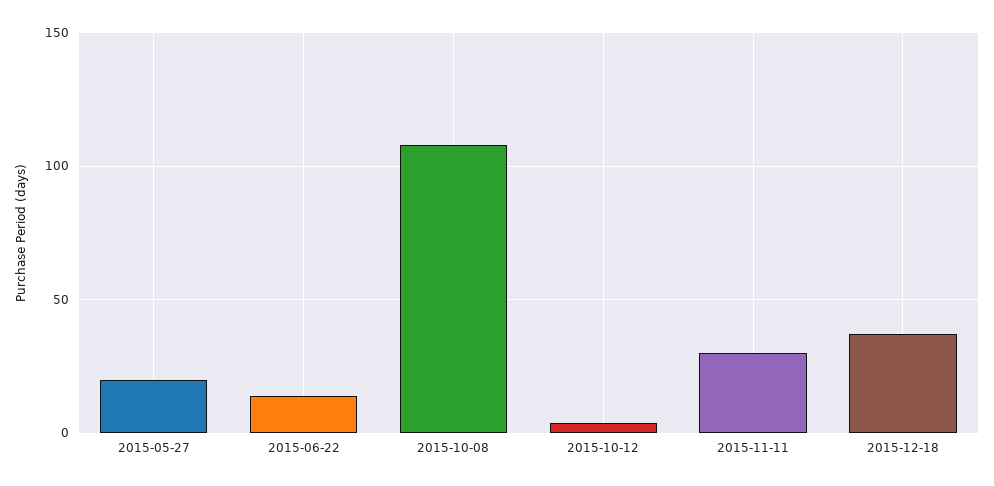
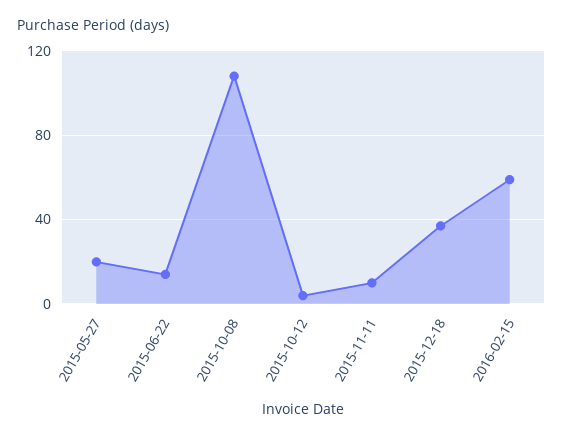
2015-11-11: 30 -> 10
2016-02-15: none -> 60

